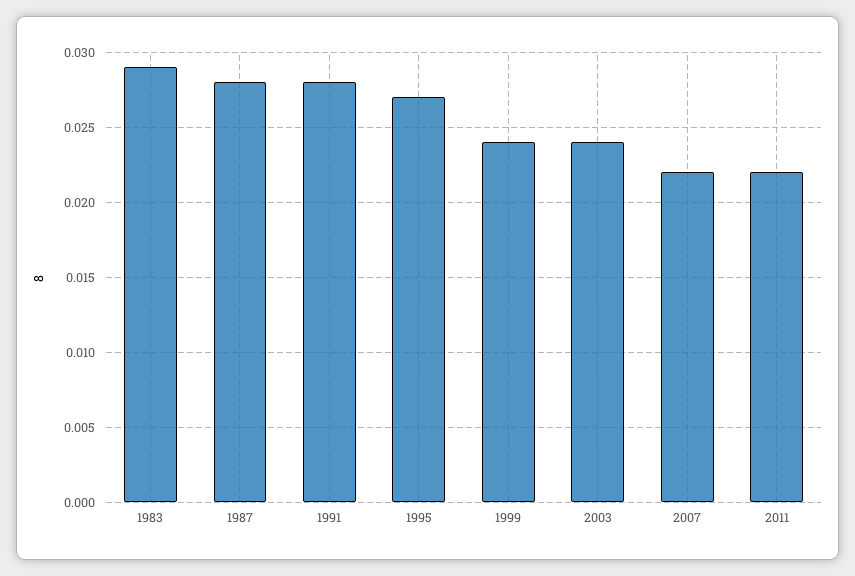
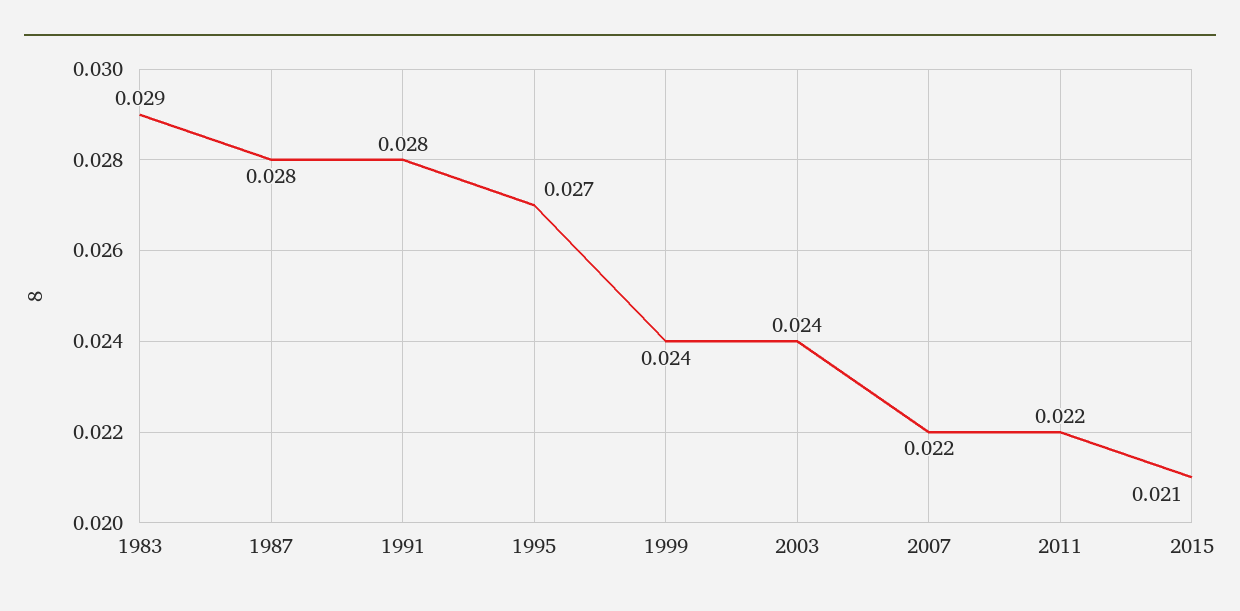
2015: none -> 0.021

